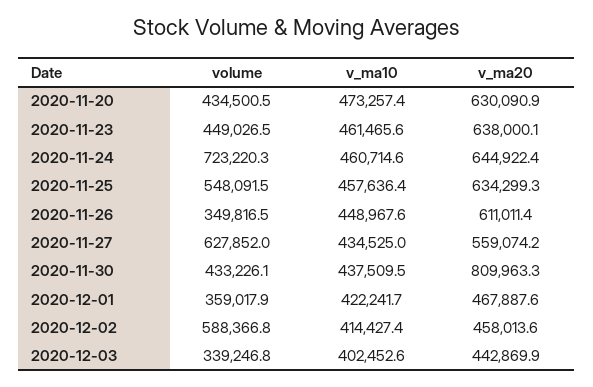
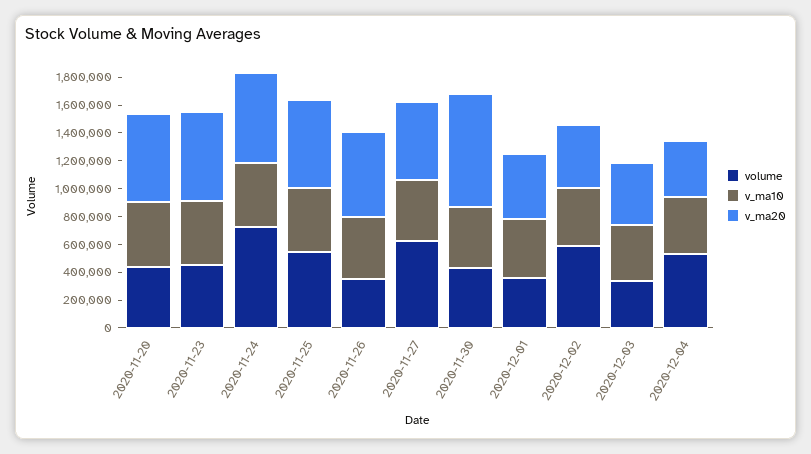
volume, 2020-12-04: none -> 500000
v_ma10, 2020-12-04: none -> 400000
v_ma20, 2020-12-04: none -> 400000

